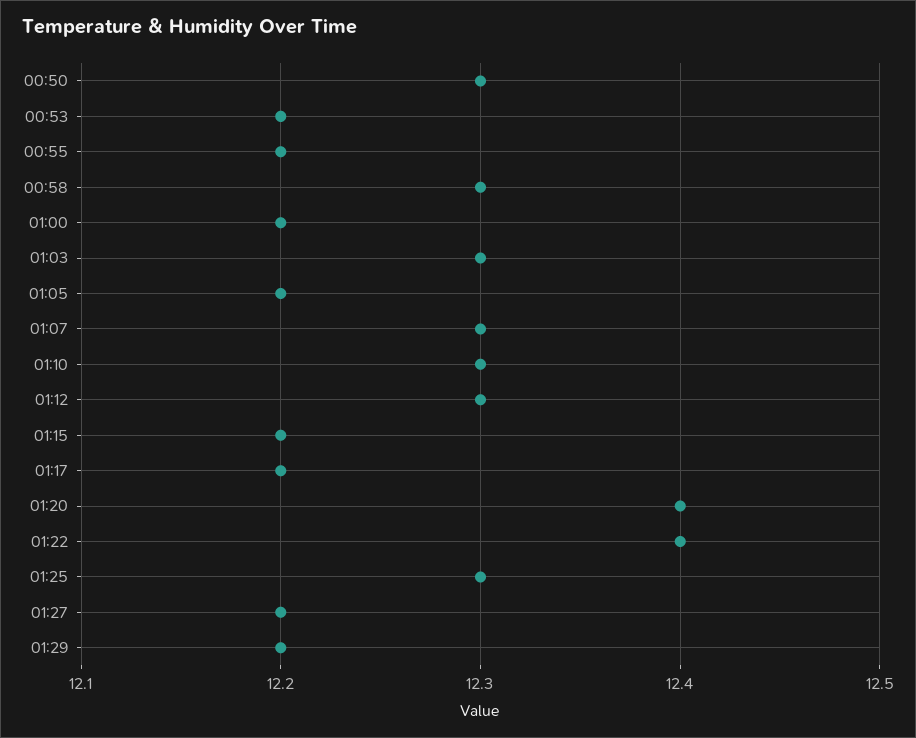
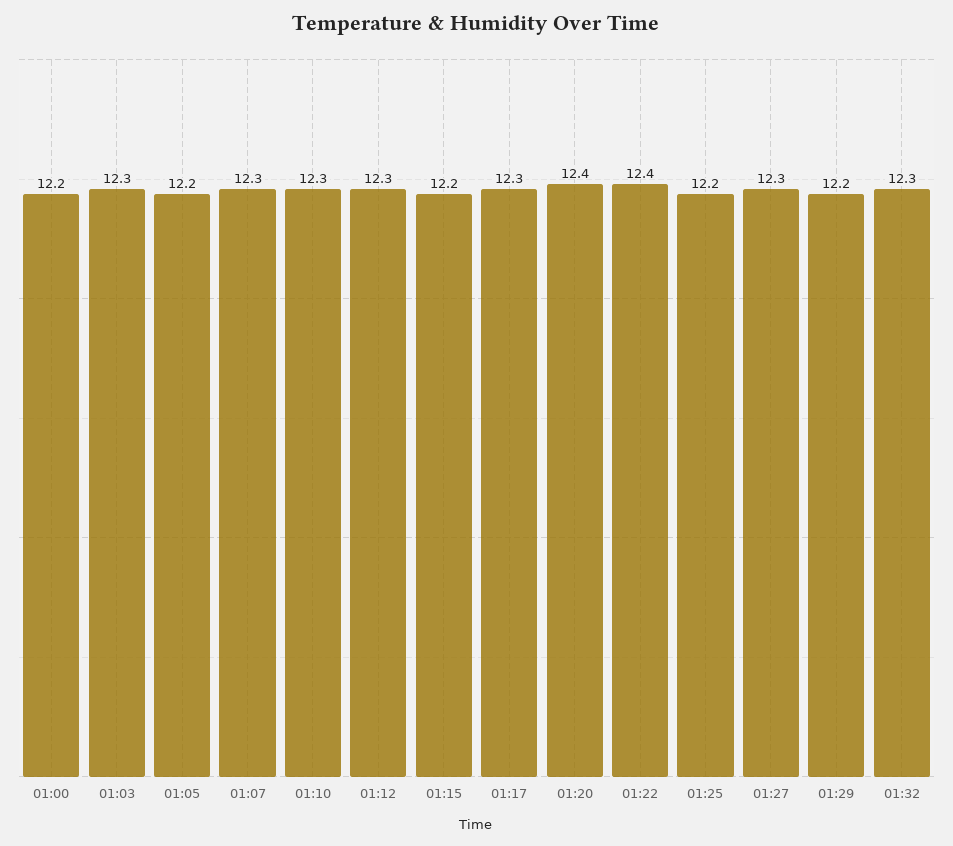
00:50: 12.3 -> none
00:53: 12.2 -> none
00:55: 12.2 -> none
00:58: 12.3 -> none
01:17: 12.2 -> 12.3
01:25: 12.3 -> 12.2
01:27: 12.2 -> 12.3
01:32: none -> 12.3

